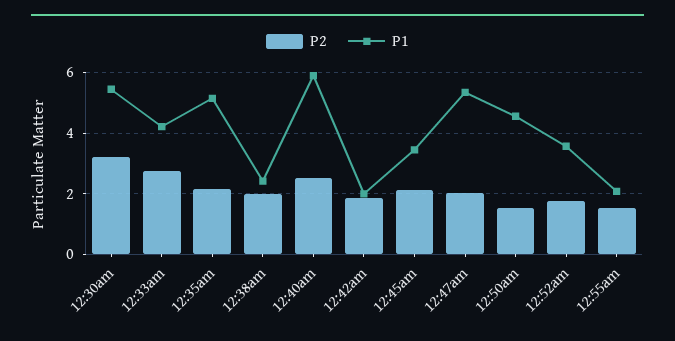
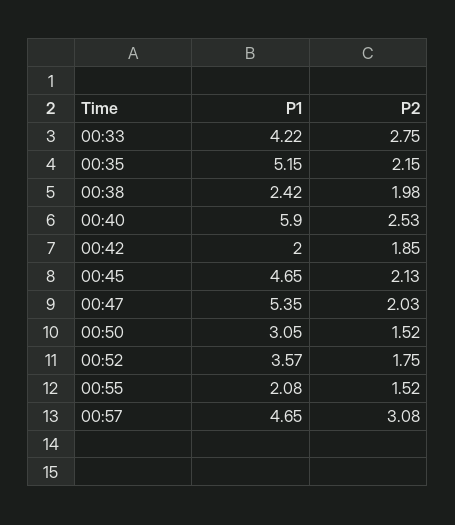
P2, 12:30am: 3.2 -> none
P1, 12:30am: 5.4 -> none
P1, 12:45am: 3.4 -> 4.65
P1, 12:50am: 4.6 -> 3.05
P1, 00:57: none -> 4.65
P2, 00:57: none -> 3.08

